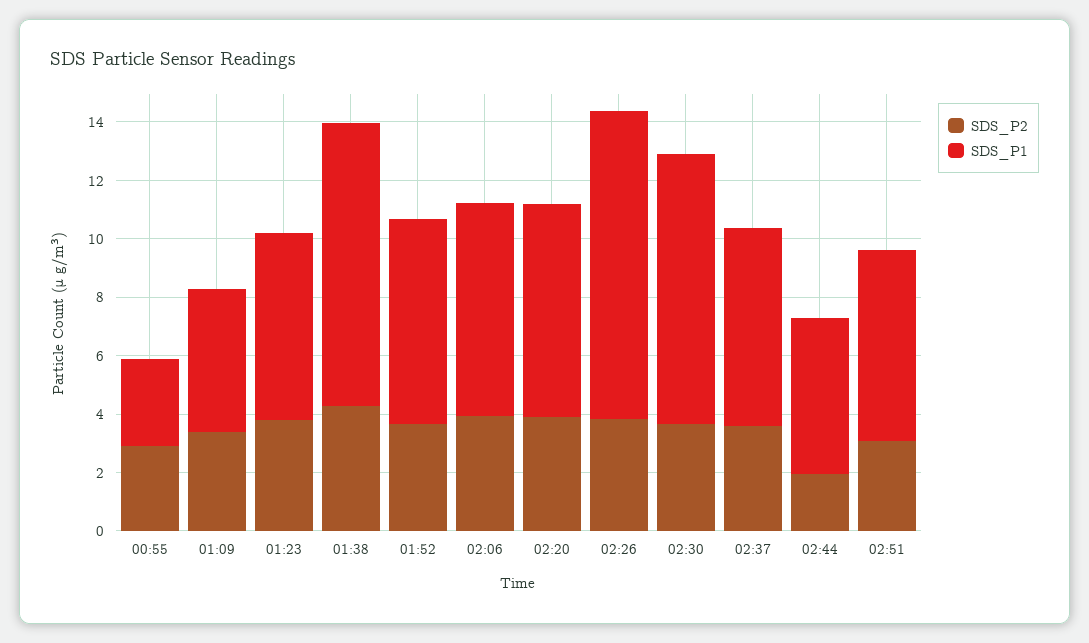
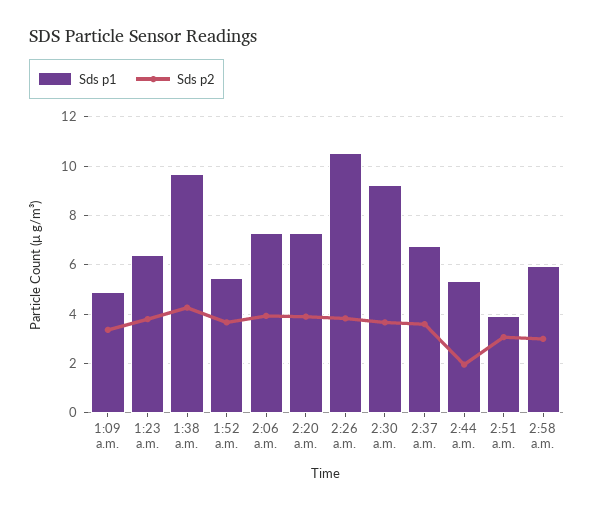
SDS_P2, 00:55: 3 -> none
SDS_P1, 00:55: 3 -> none
SDS_P1, 01:52: 7 -> 5.5
SDS_P1, 02:51: 6.5 -> 4
SDS_P1, 2:58 a.m.: none -> 6
SDS_P2, 2:58 a.m.: none -> 3

